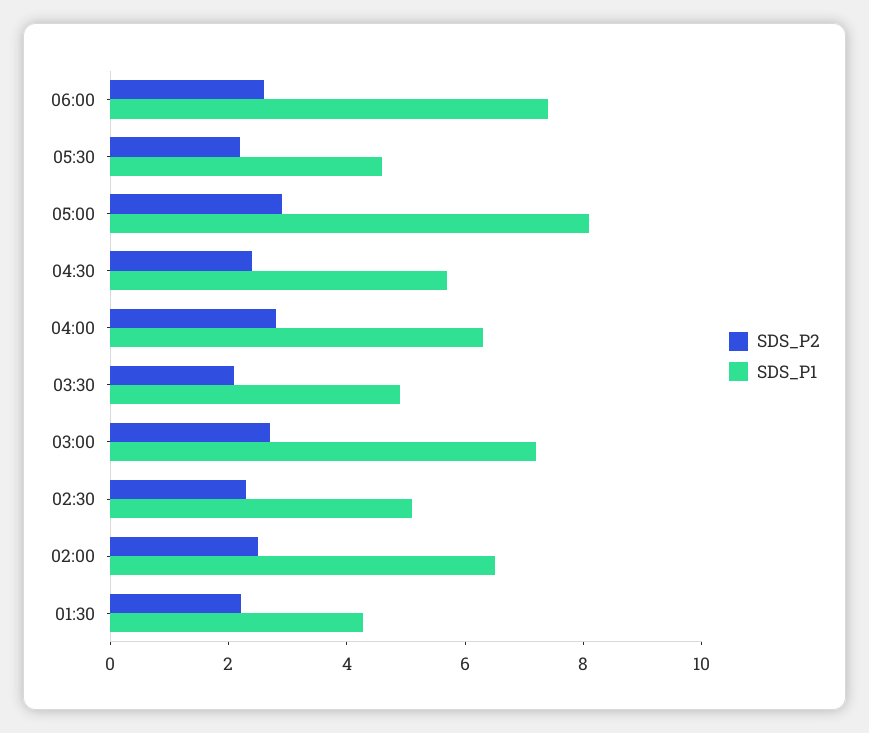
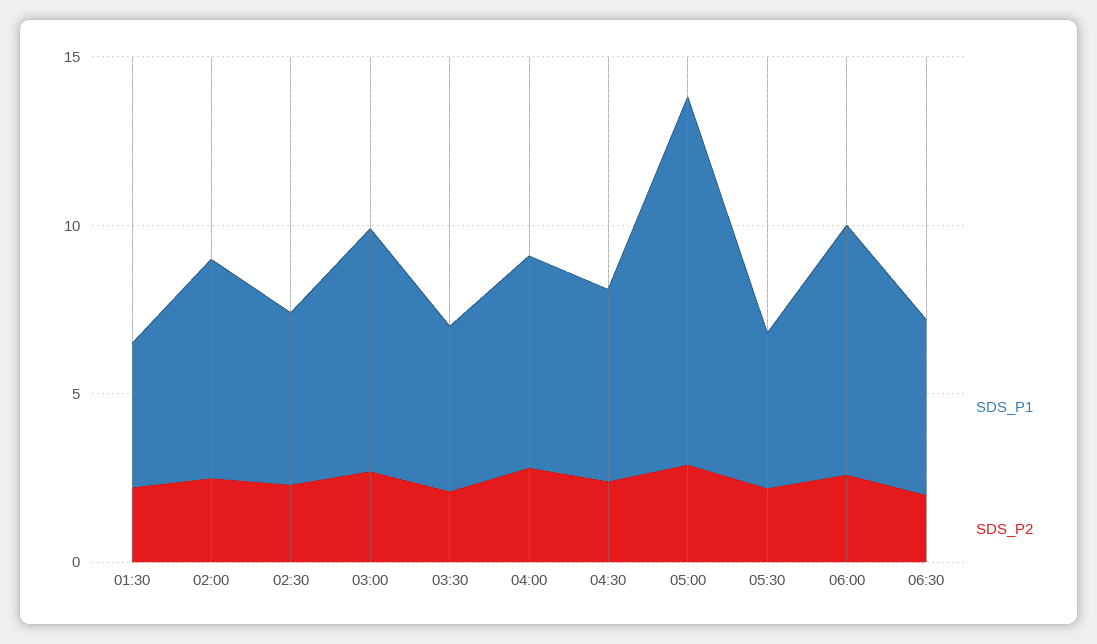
SDS_P1, 05:00: 8 -> 11
SDS_P1, 06:30: none -> 5
SDS_P2, 06:30: none -> 2

